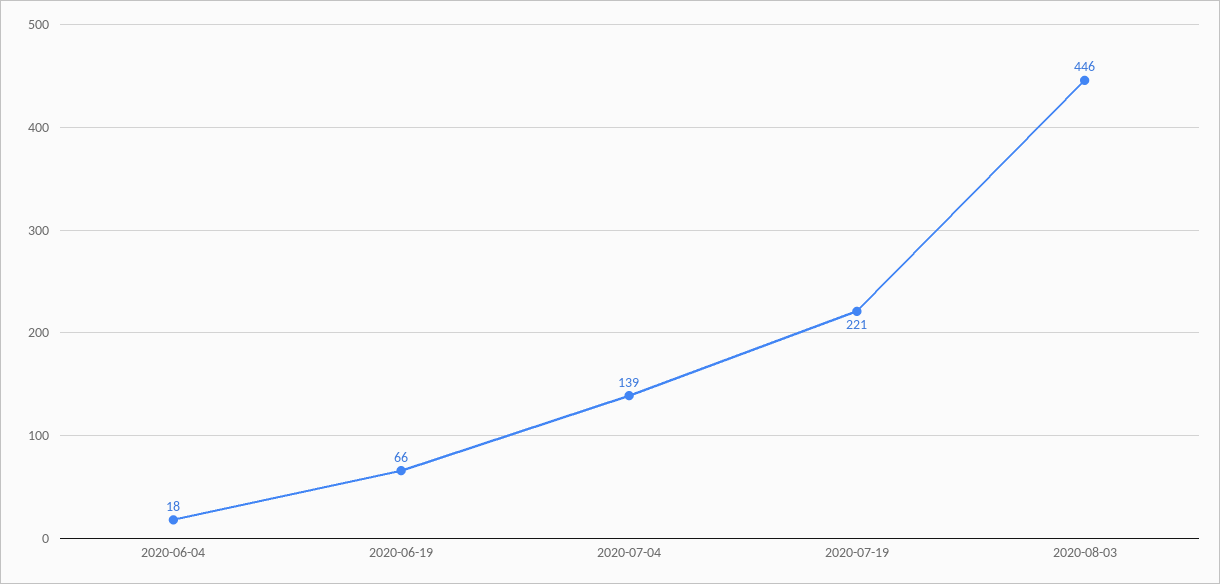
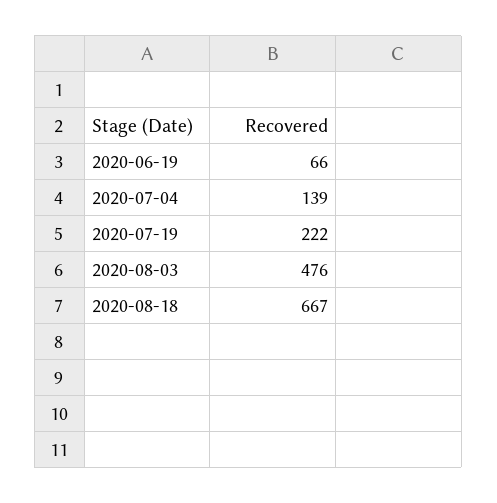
2020-06-04: 18 -> none
2020-07-19: 221 -> 222
2020-08-03: 446 -> 476
2020-08-18: none -> 667

